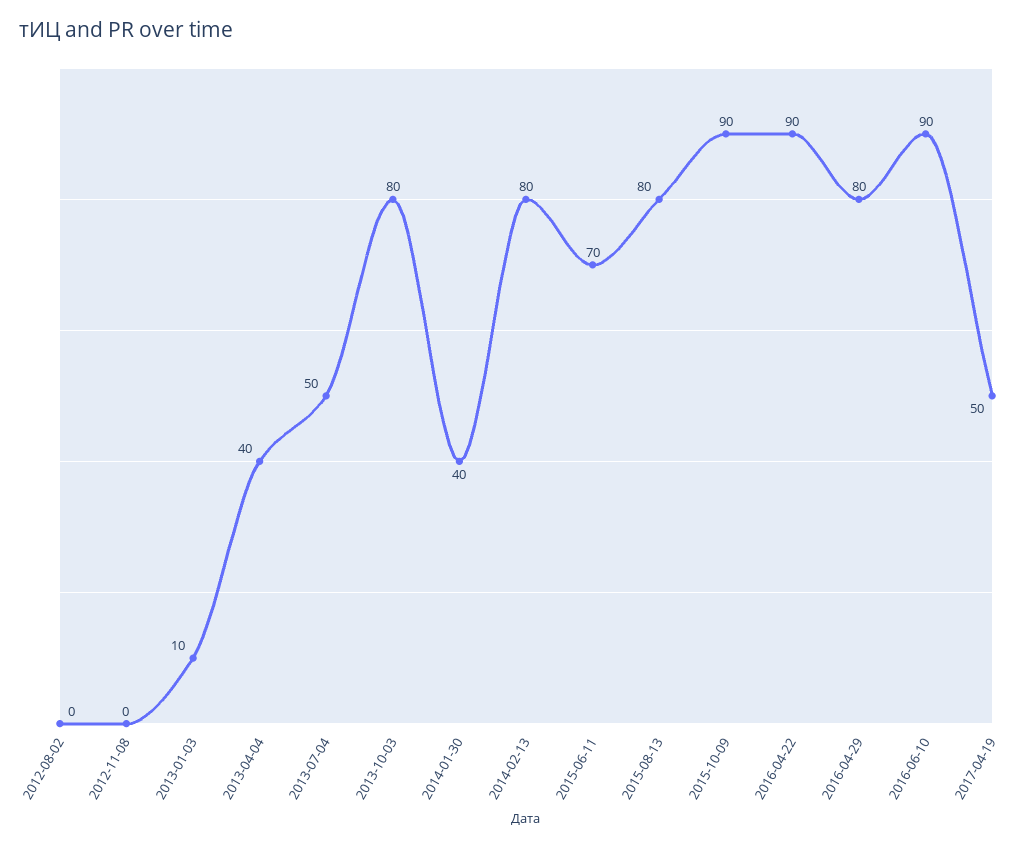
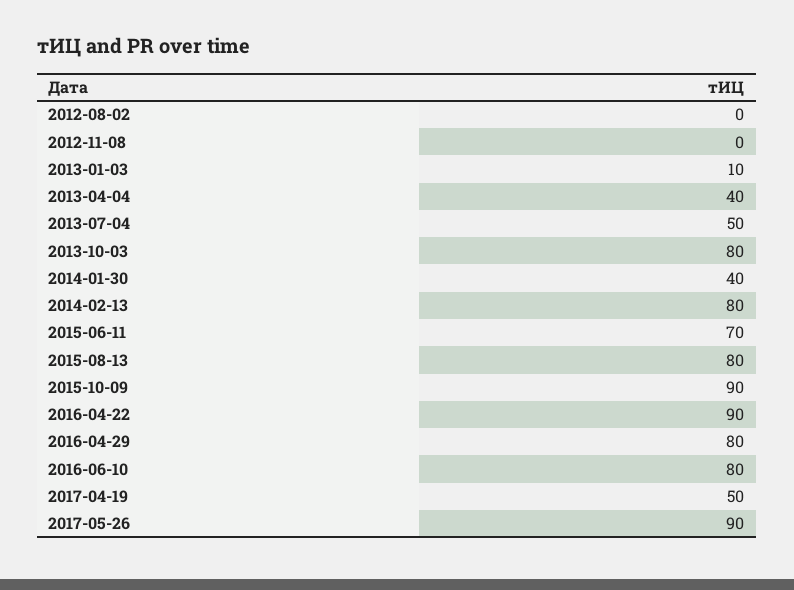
2016-06-10: 90 -> 80
2017-05-26: none -> 90

